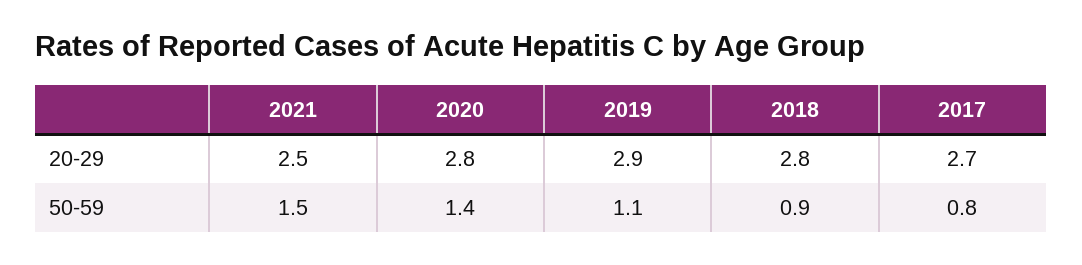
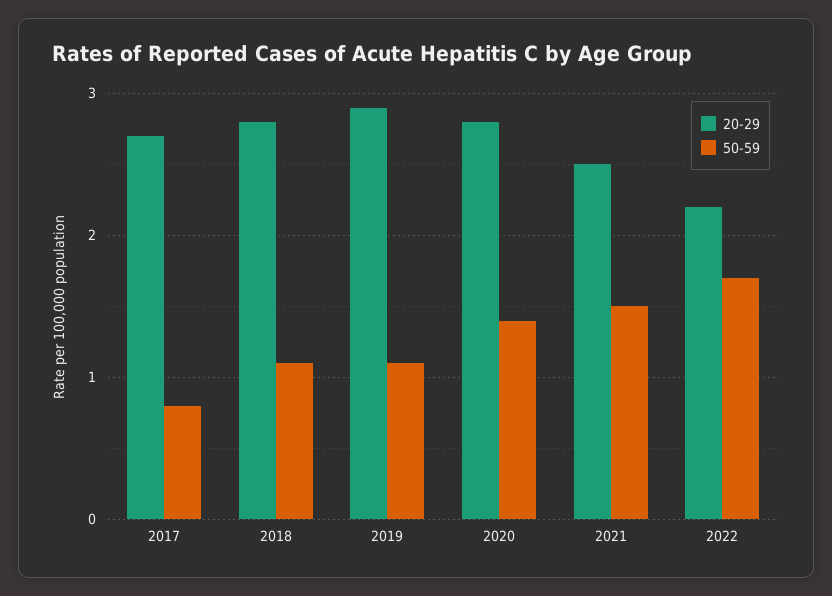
50-59, 2018: 0.9 -> 1.1
20-29, 2022: none -> 2.2
50-59, 2022: none -> 1.7

